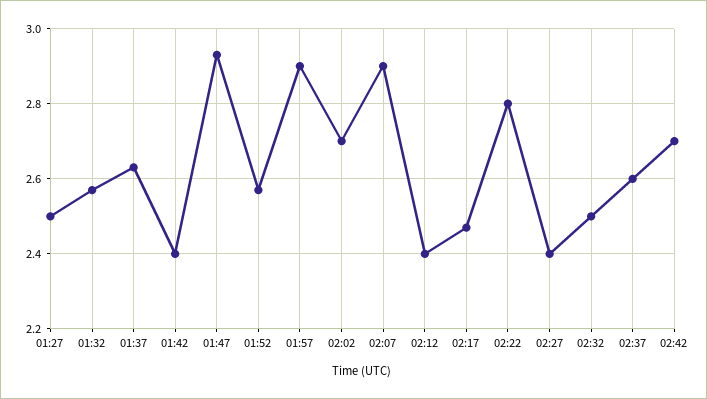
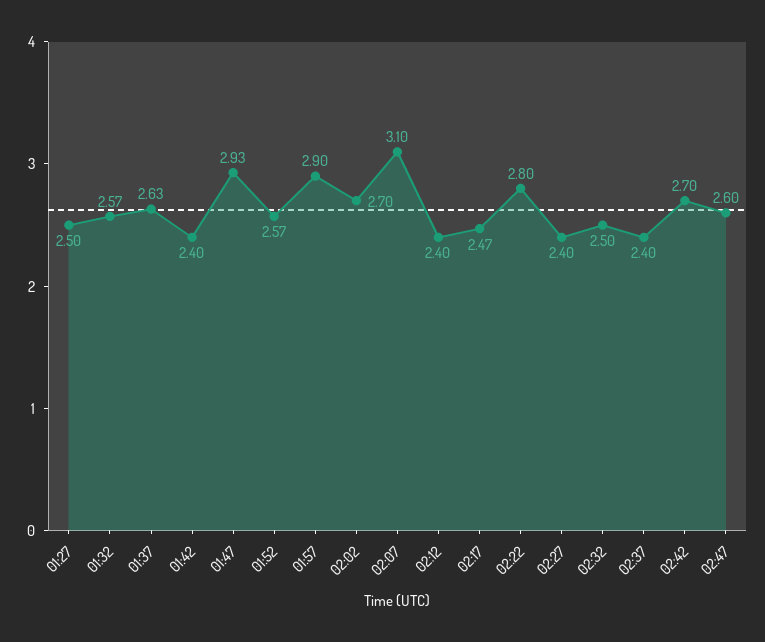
02:07: 2.9 -> 3.1
02:37: 2.6 -> 2.4
02:47: none -> 2.6

